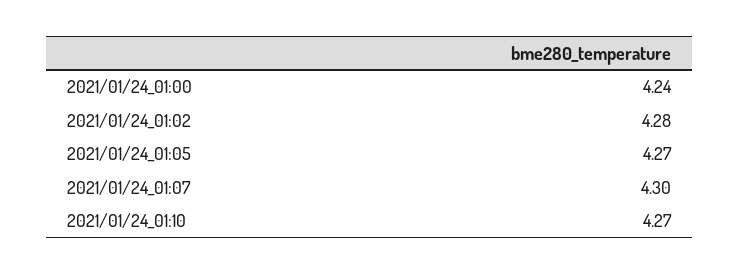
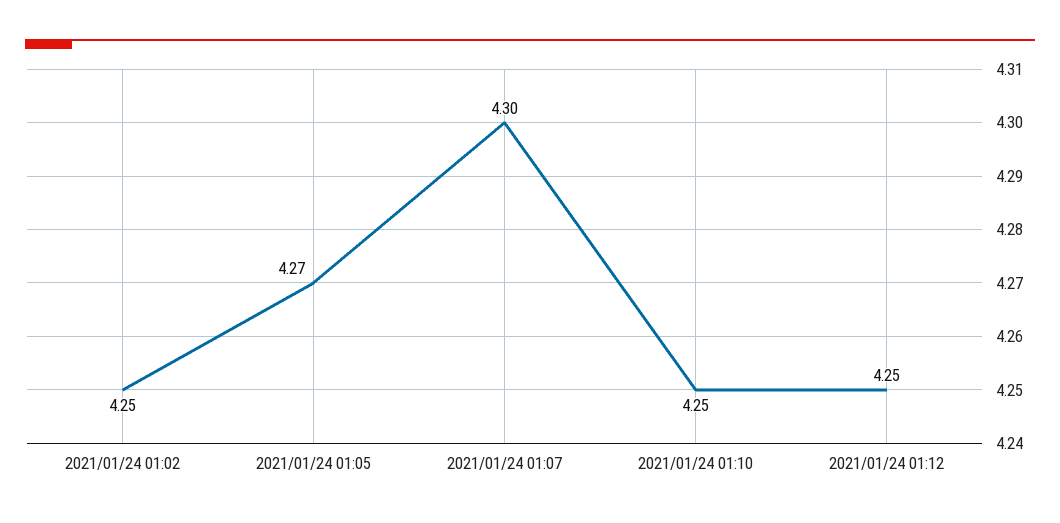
2021/01/24_01:00: 4.24 -> none
2021/01/24_01:02: 4.28 -> 4.25
2021/01/24_01:10: 4.27 -> 4.25
2021/01/24 01:12: none -> 4.25

